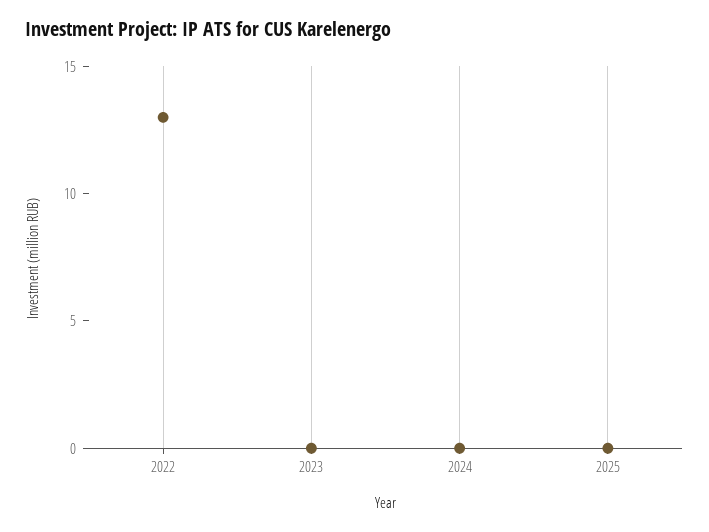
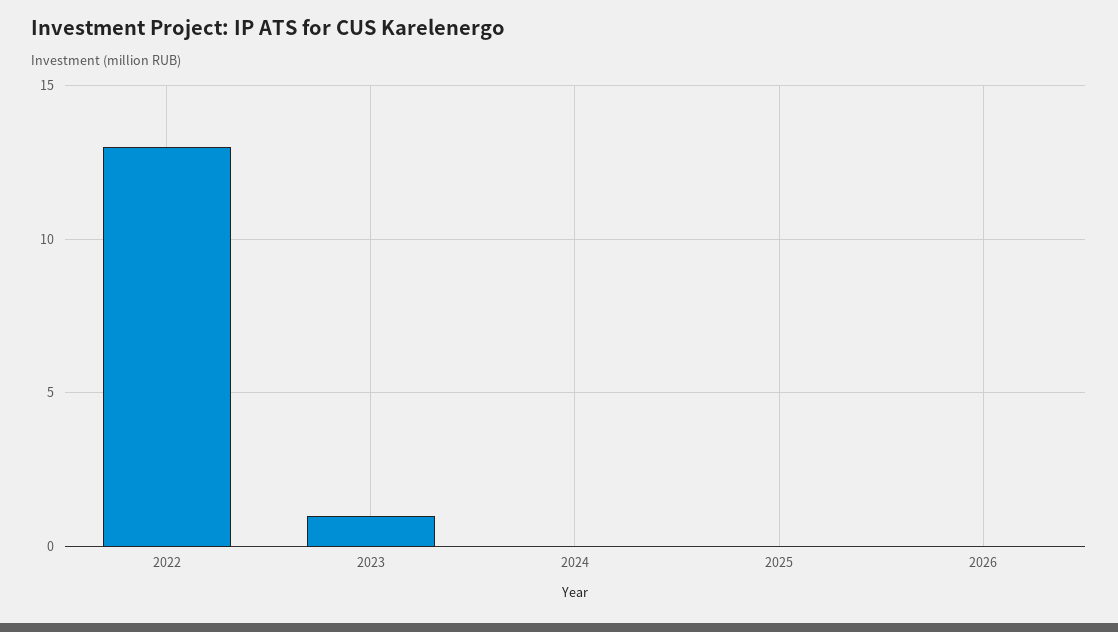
2023: 0 -> 1
2026: none -> 0

